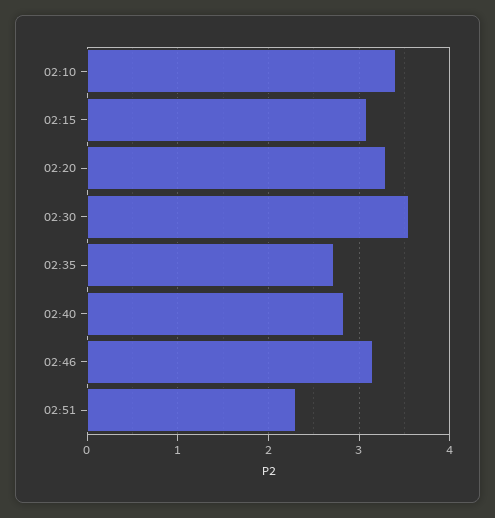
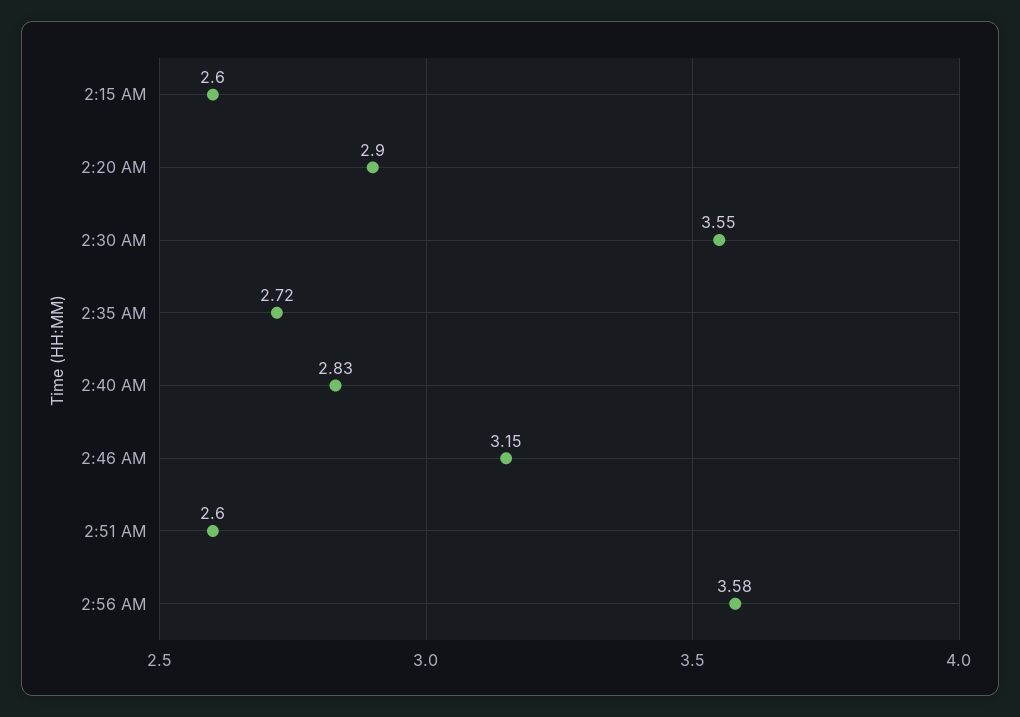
02:10: 3.4 -> none
02:15: 3.1 -> 2.6
02:20: 3.3 -> 2.9
02:51: 2.3 -> 2.6
2:56 AM: none -> 3.58

